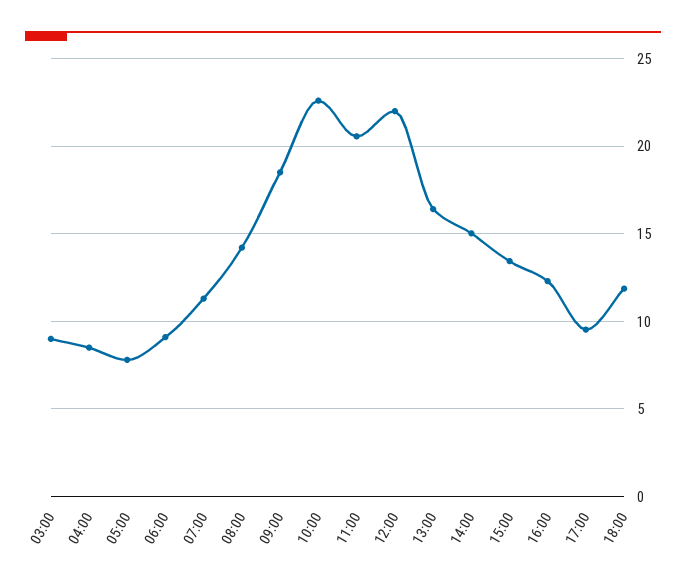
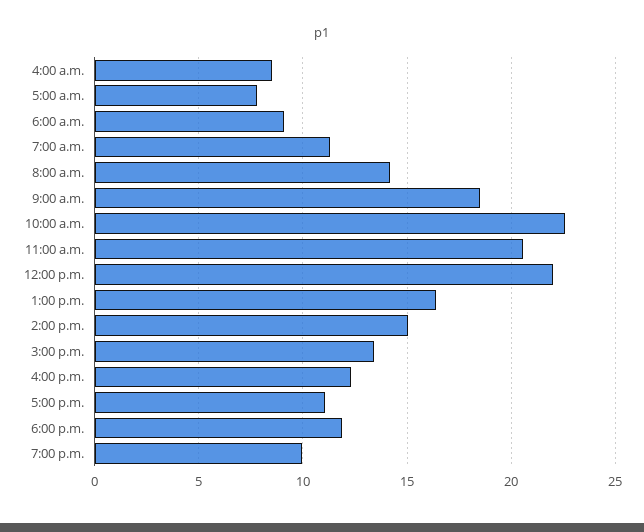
03:00: 9 -> none
17:00: 9.5 -> 11
7:00 p.m.: none -> 10

